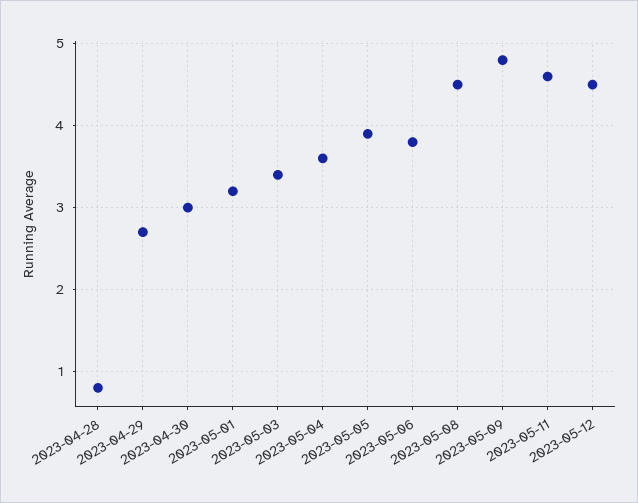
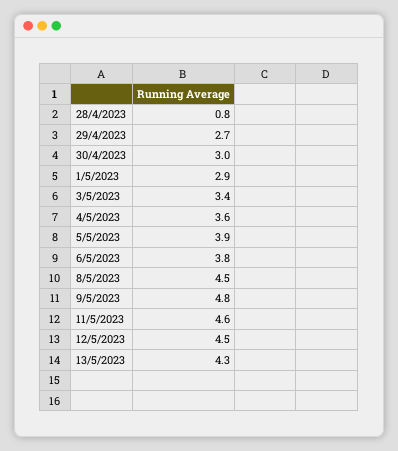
2023-05-01: 3.2 -> 2.9
13/5/2023: none -> 4.3

